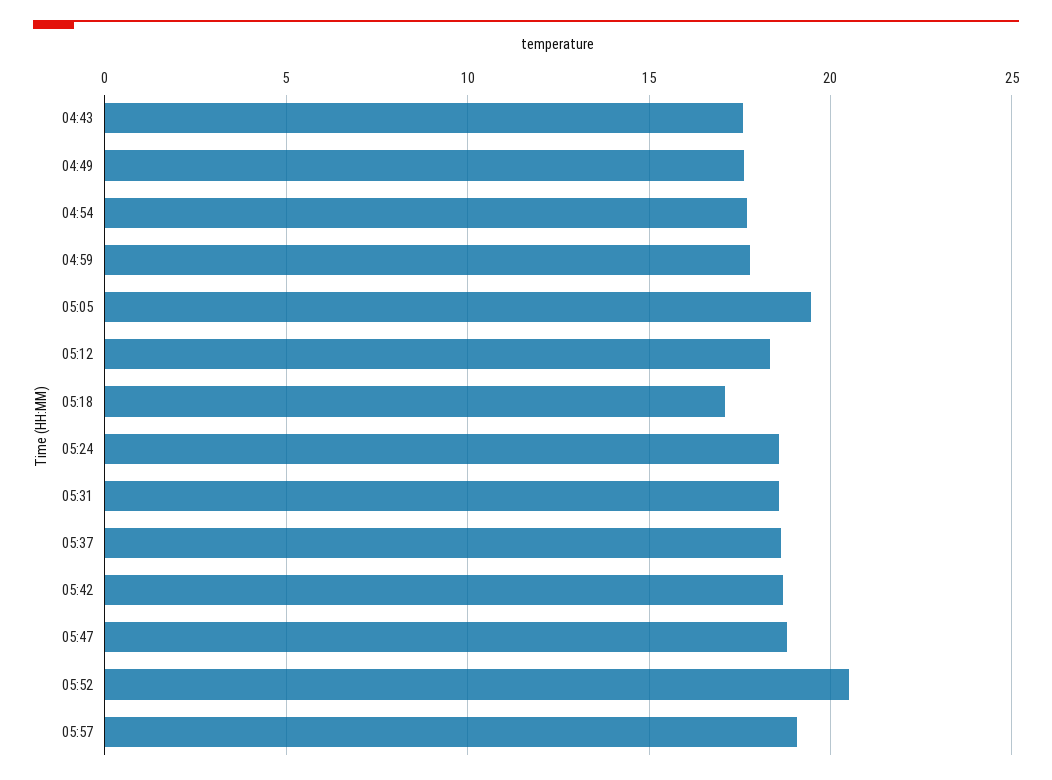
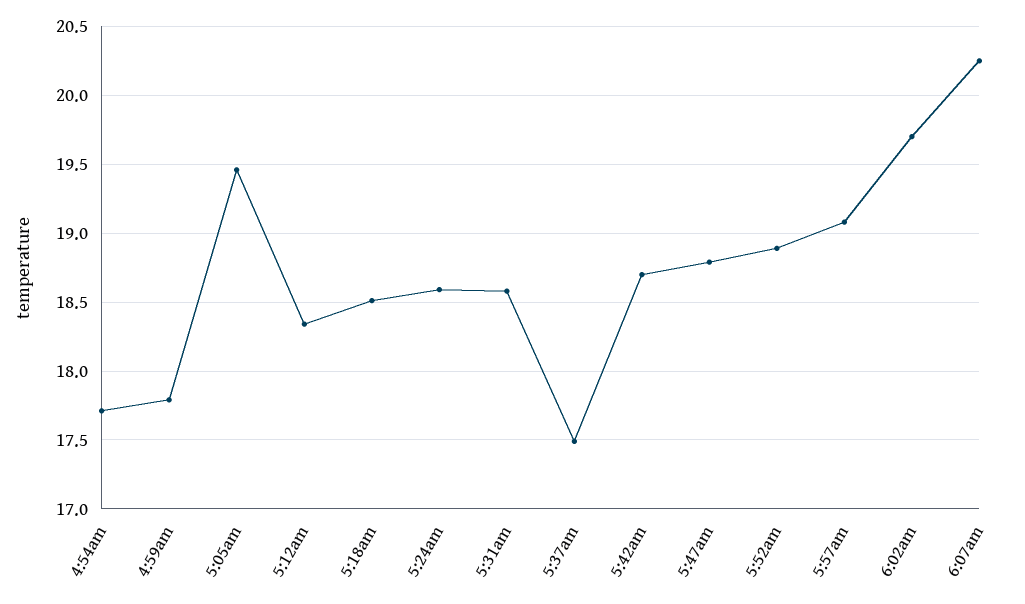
04:43: 17.5 -> none
04:49: 17.5 -> none
05:18: 17 -> 18.5
05:37: 18.5 -> 17.5
05:52: 20.5 -> 18.9
6:02am: none -> 19.7
6:07am: none -> 20.25

